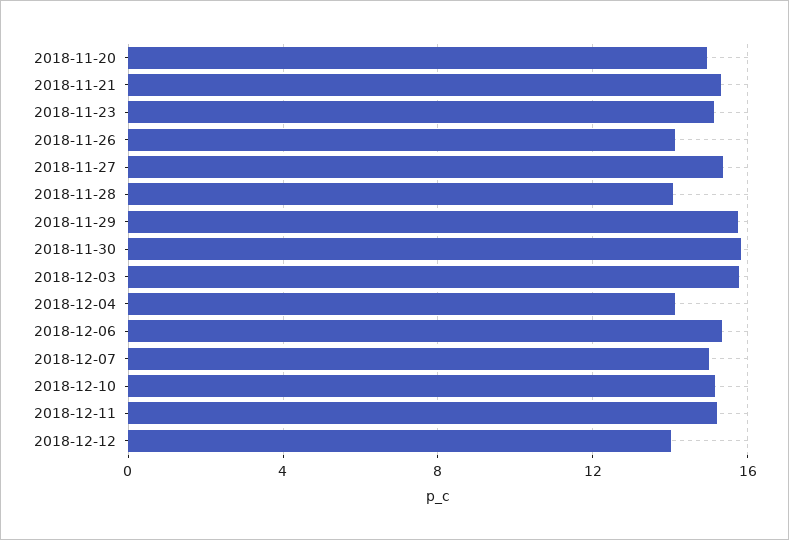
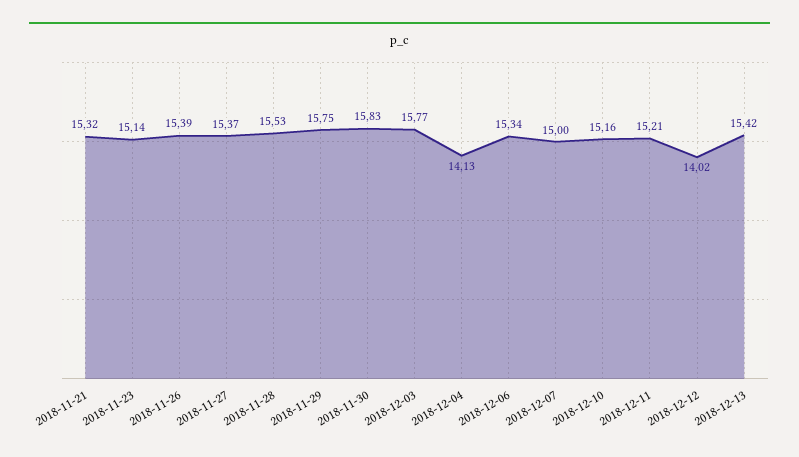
2018-11-20: 15 -> none
2018-11-26: 14 -> 15.39
2018-11-28: 14 -> 15.53
2018-12-13: none -> 15.42

